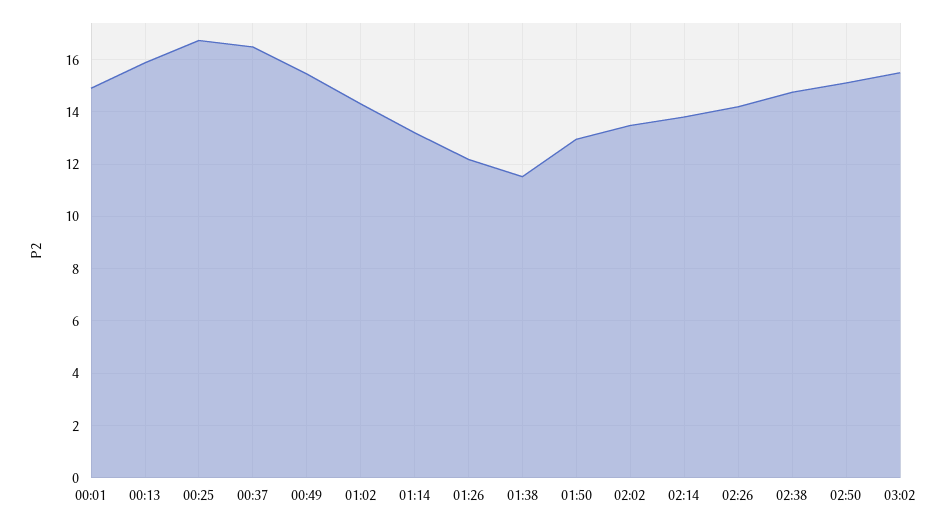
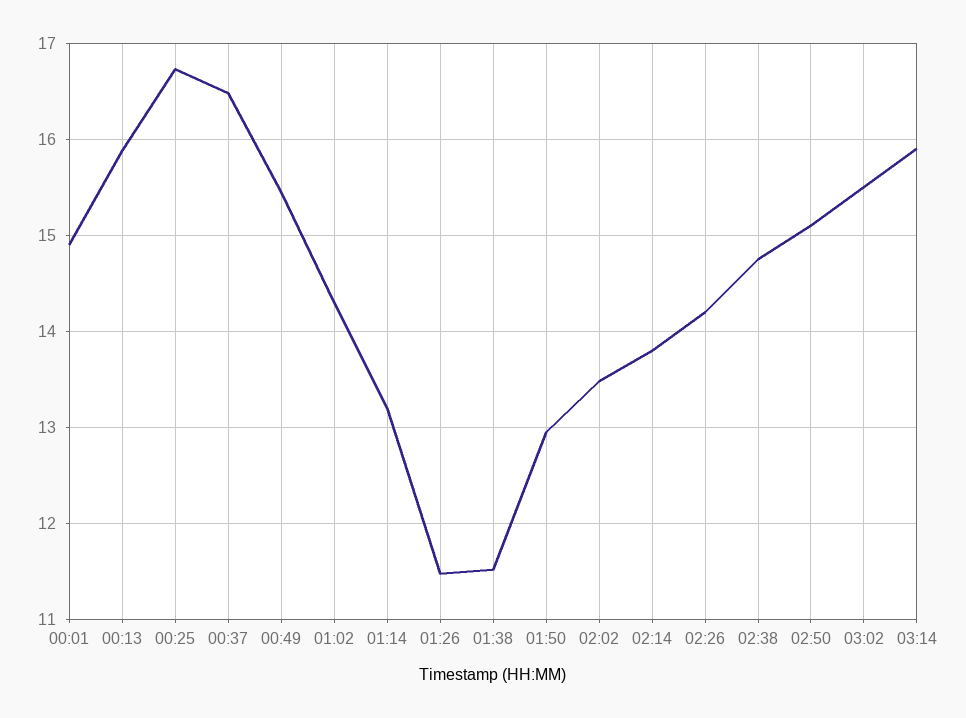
01:26: 12.25 -> 11.5
03:14: none -> 15.9

